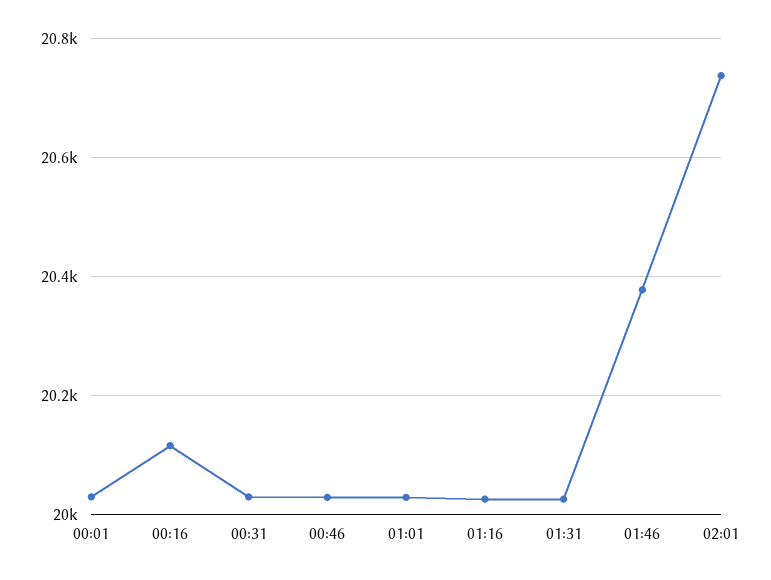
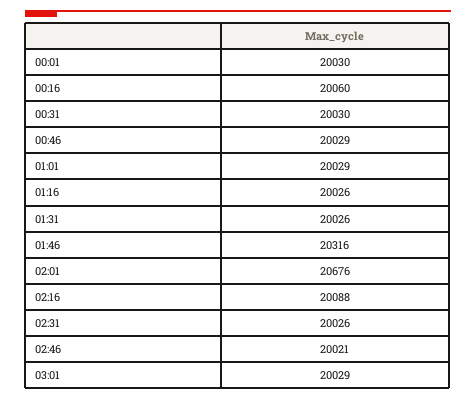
00:16: 20120 -> 20060
01:46: 20380 -> 20316
02:01: 20740 -> 20676
02:16: none -> 20088
02:31: none -> 20026
02:46: none -> 20021
03:01: none -> 20029

